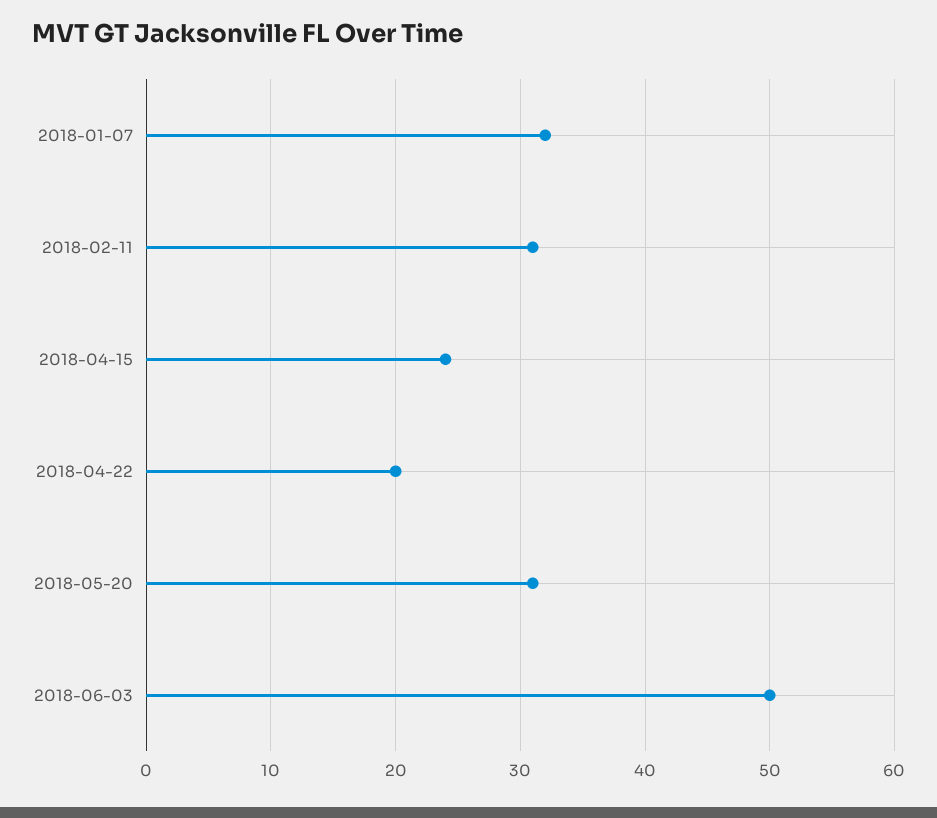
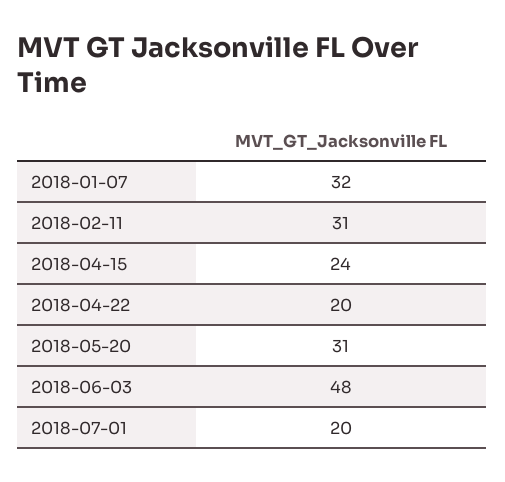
2018-06-03: 50 -> 48
2018-07-01: none -> 20

